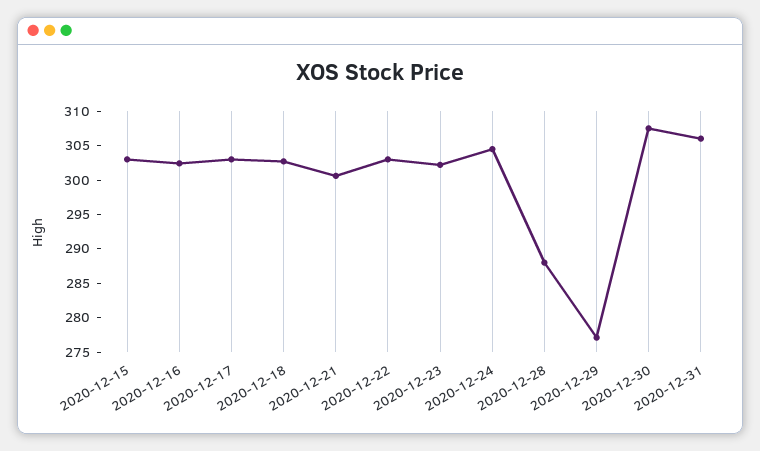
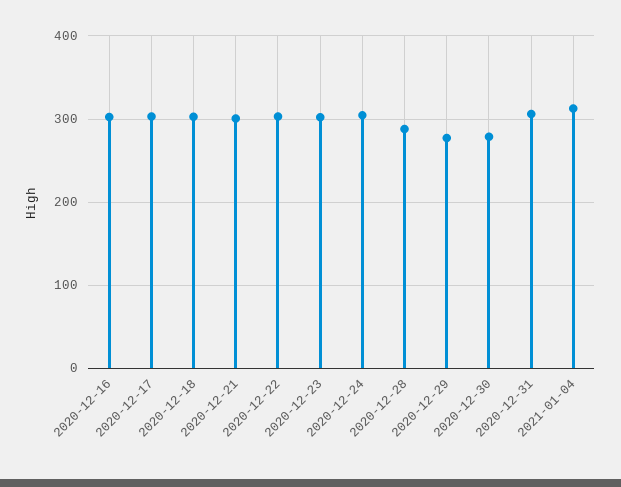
2020-12-15: 302.5 -> none
2020-12-30: 307.5 -> 280
2021-01-04: none -> 310

